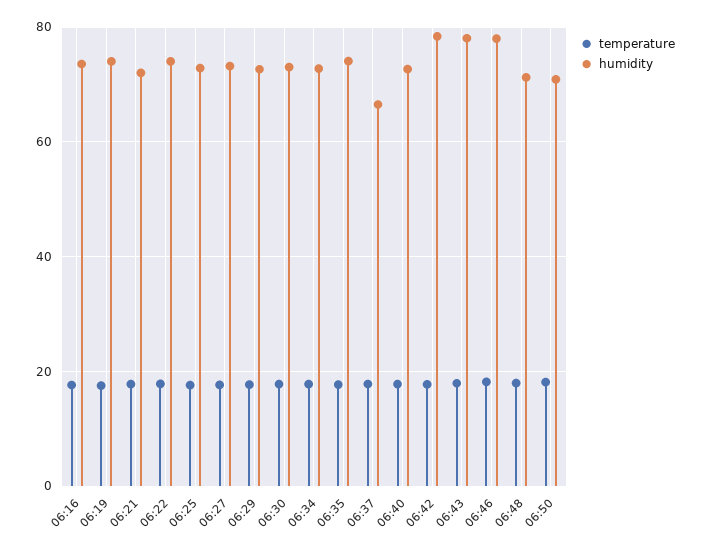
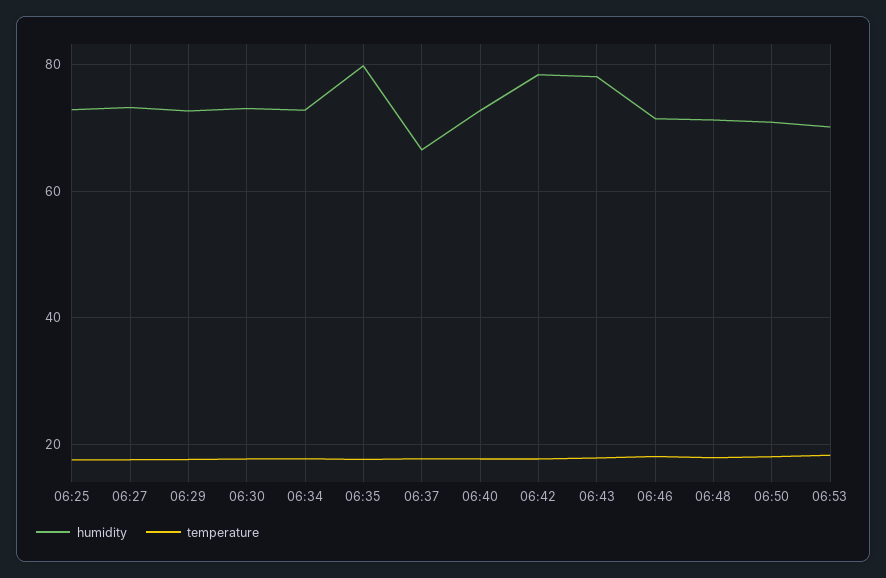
temperature, 06:16: 18 -> none
humidity, 06:16: 74 -> none
temperature, 06:19: 18 -> none
humidity, 06:19: 74 -> none
temperature, 06:21: 18 -> none
humidity, 06:21: 72 -> none
temperature, 06:22: 18 -> none
humidity, 06:22: 74 -> none
humidity, 06:35: 74 -> 80
humidity, 06:46: 78 -> 72
humidity, 06:53: none -> 70
temperature, 06:53: none -> 18

